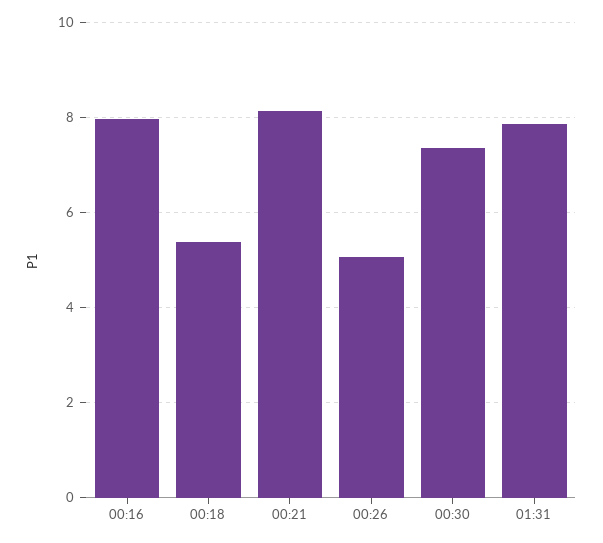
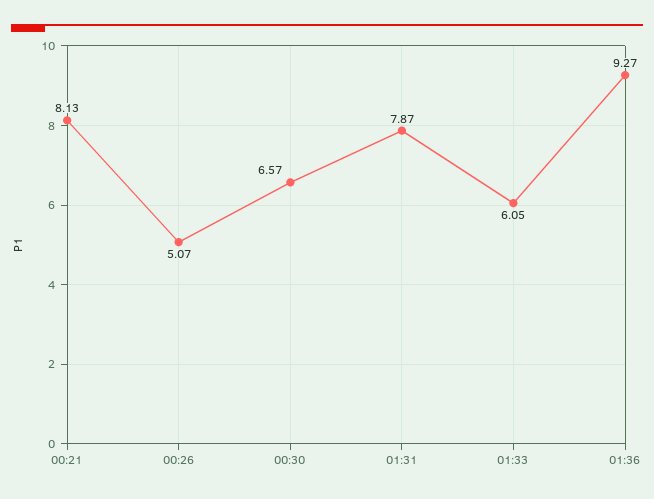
00:16: 8 -> none
00:18: 5.4 -> none
00:30: 7.4 -> 6.57
01:33: none -> 6.05
01:36: none -> 9.27

